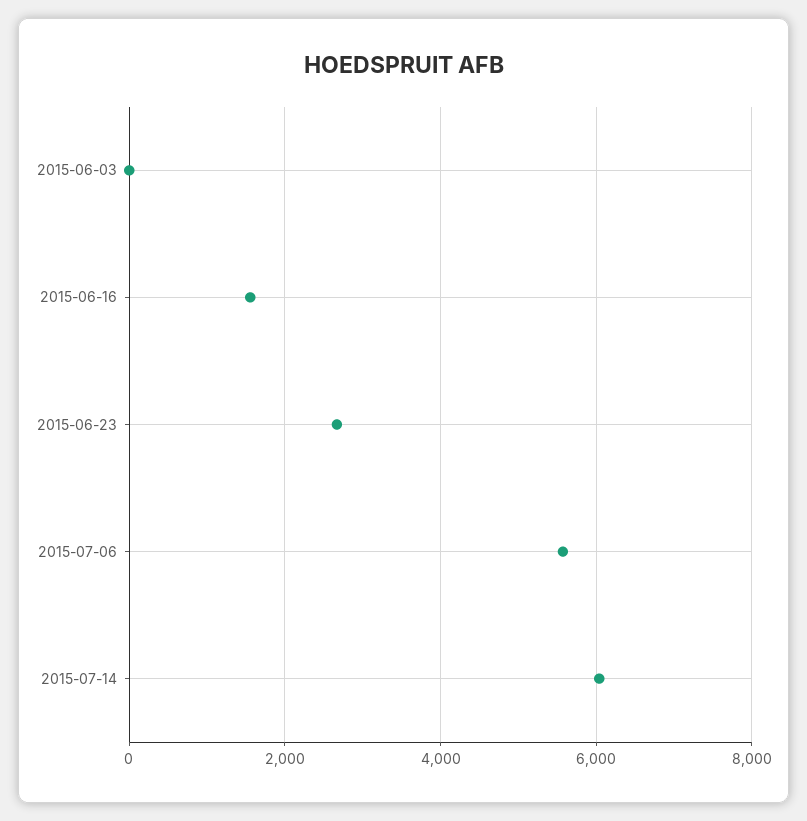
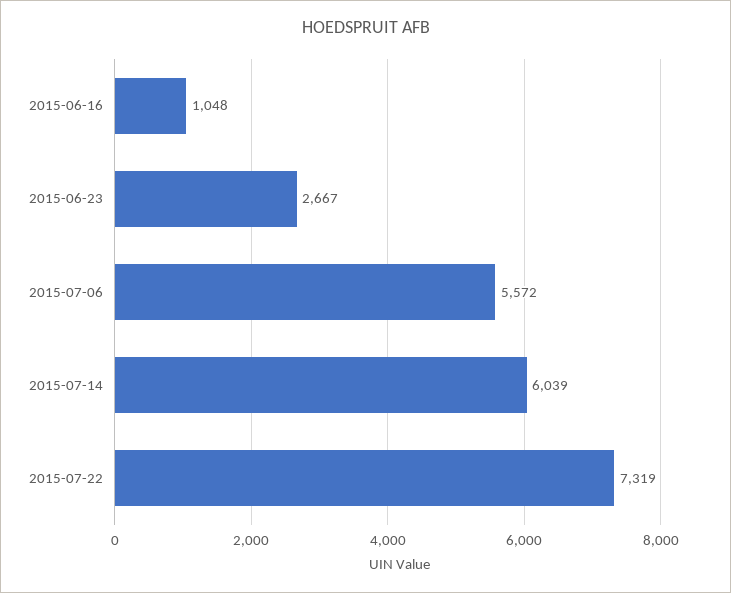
2015-06-03: 0 -> none
2015-06-16: 1600 -> 1048
2015-07-22: none -> 7319

